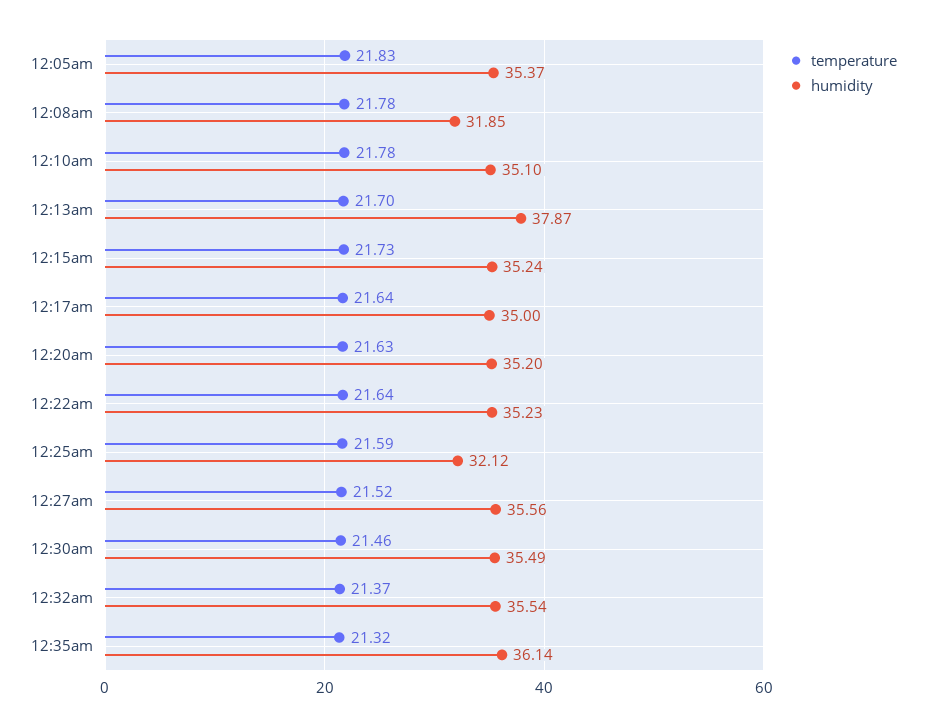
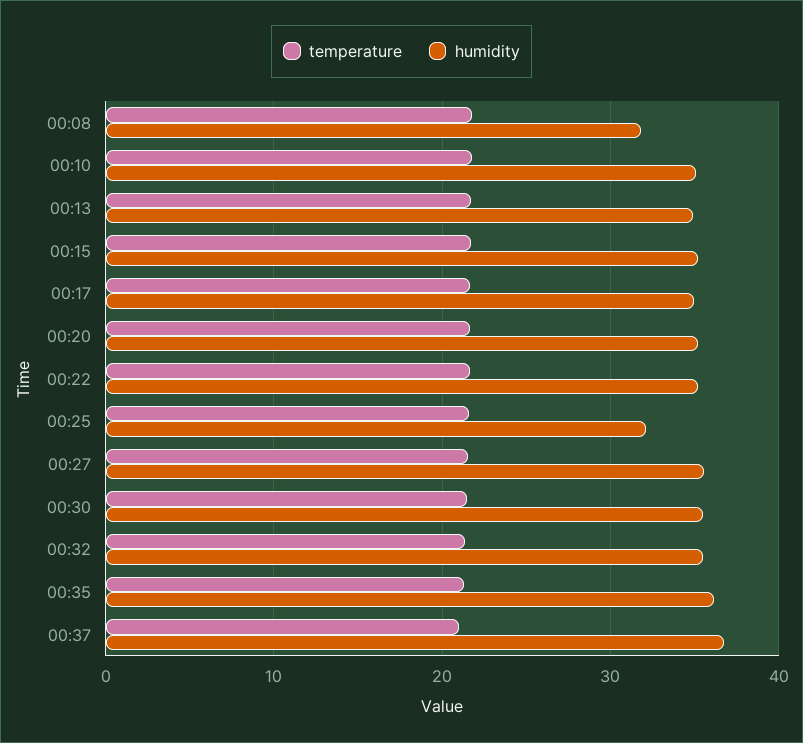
temperature, 12:05am: 21.83 -> none
humidity, 12:05am: 35.37 -> none
humidity, 12:13am: 37.87 -> 35
temperature, 00:37: none -> 21
humidity, 00:37: none -> 37

